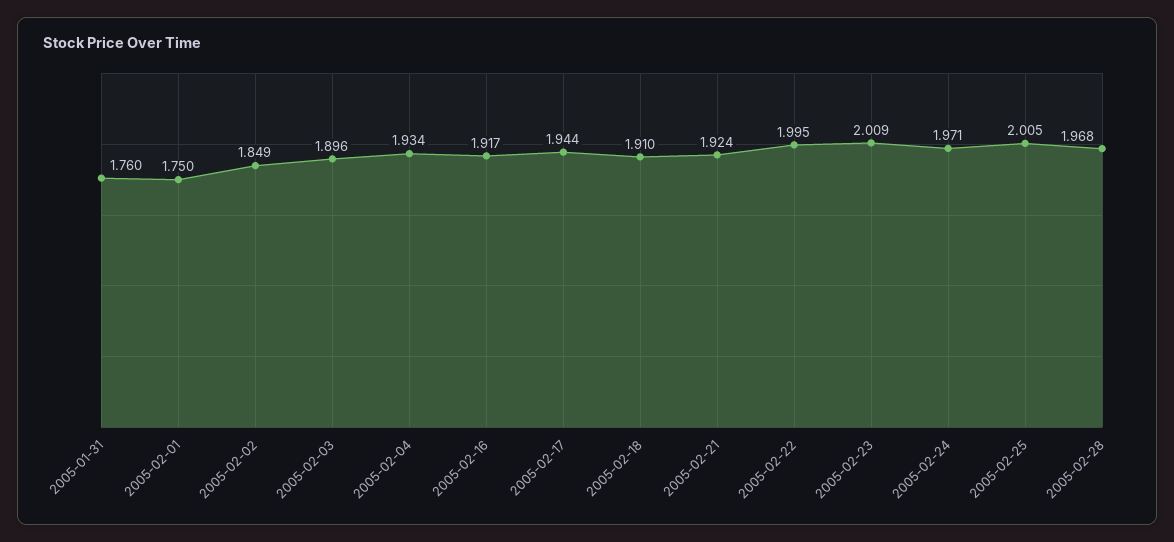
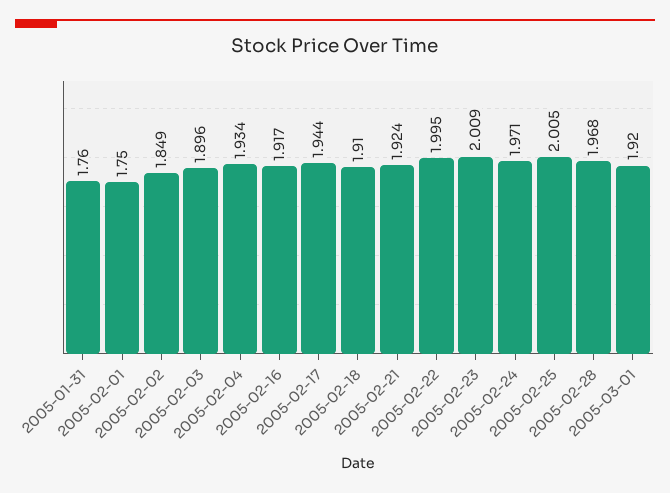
2005-03-01: none -> 1.92

